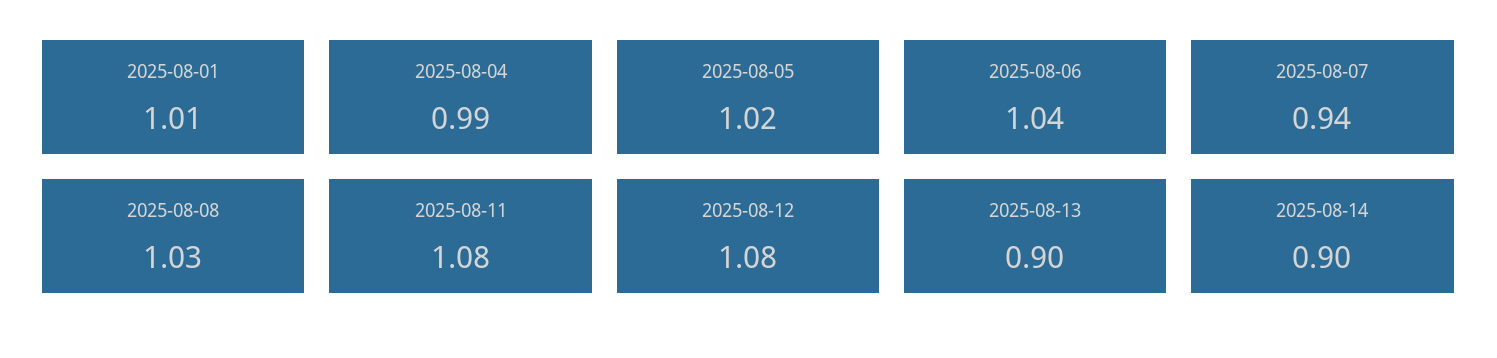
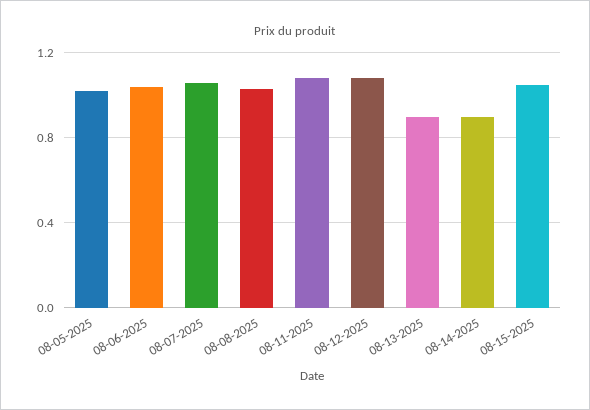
2025-08-01: 1.01 -> none
2025-08-04: 0.99 -> none
2025-08-07: 0.94 -> 1.05
08-15-2025: none -> 1.05

